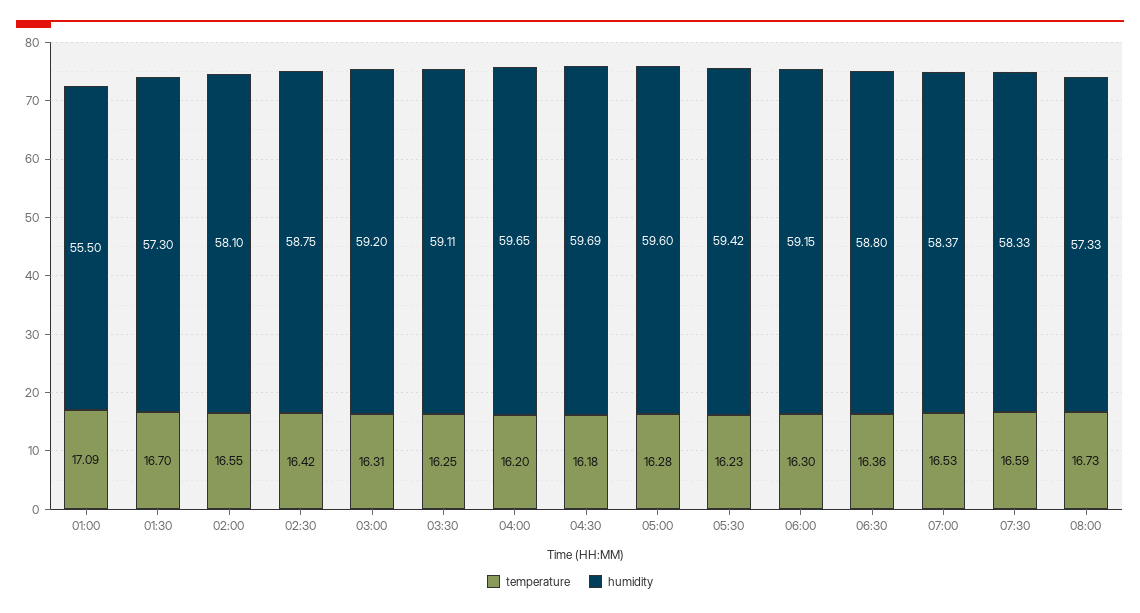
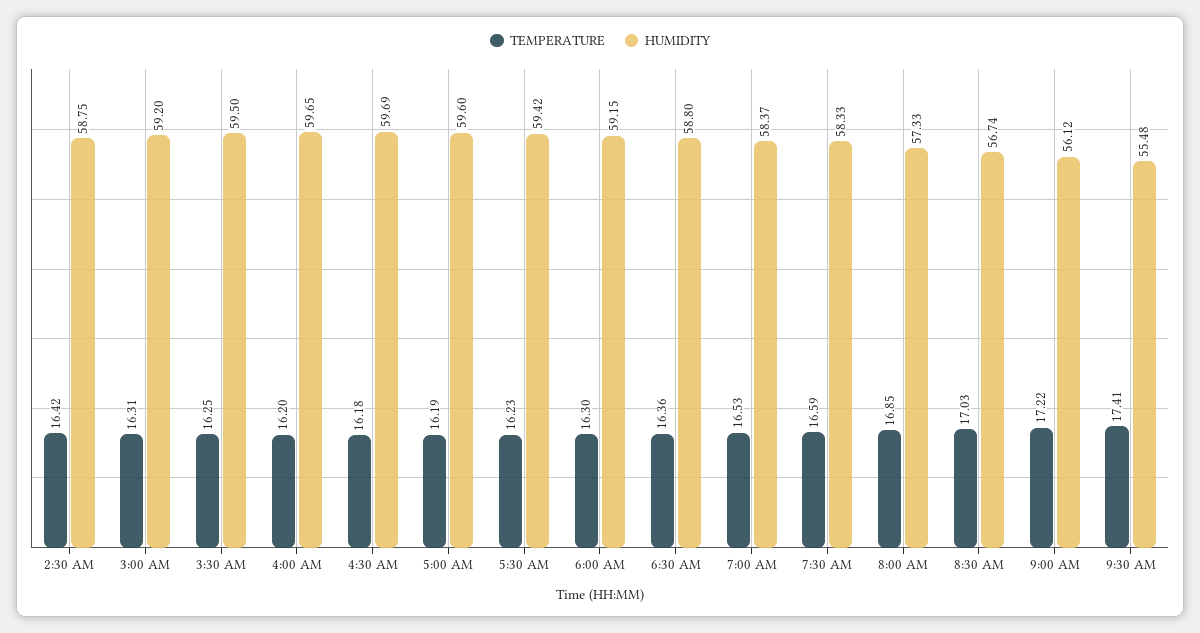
temperature, 01:00: 17.09 -> none
humidity, 01:00: 55.5 -> none
temperature, 01:30: 16.7 -> none
humidity, 01:30: 57.3 -> none
temperature, 02:00: 16.55 -> none
humidity, 02:00: 58.1 -> none
humidity, 03:30: 59.11 -> 59.5
temperature, 05:00: 16.28 -> 16.19
temperature, 08:00: 16.73 -> 16.85
temperature, 8:30 AM: none -> 17.03
humidity, 8:30 AM: none -> 56.74
temperature, 9:00 AM: none -> 17.22
humidity, 9:00 AM: none -> 56.12
temperature, 9:30 AM: none -> 17.41
humidity, 9:30 AM: none -> 55.48

